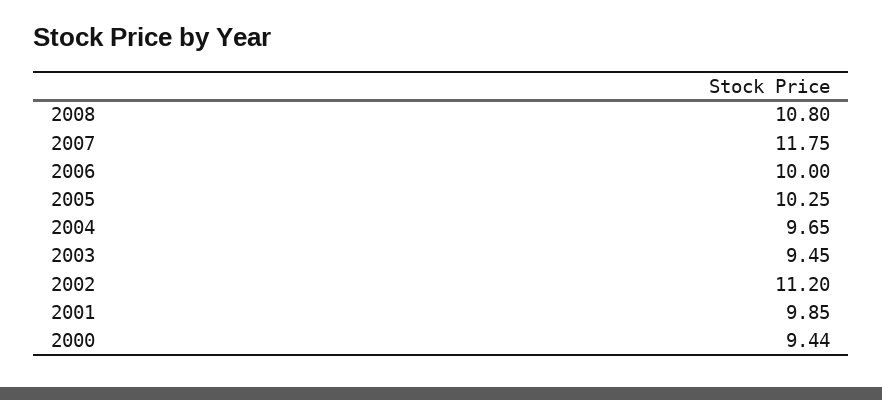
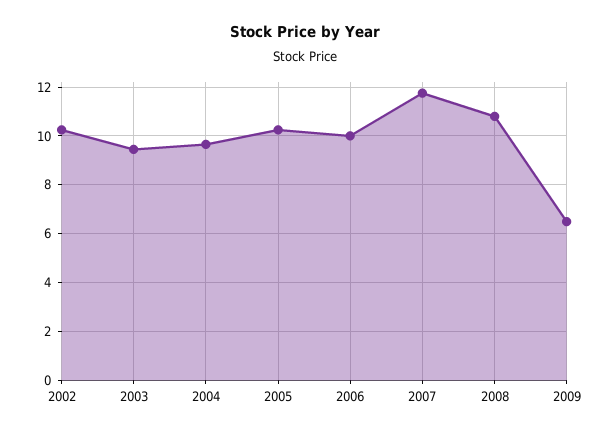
2002: 11.2 -> 10.25
2001: 9.85 -> none
2000: 9.44 -> none
2009: none -> 6.5

